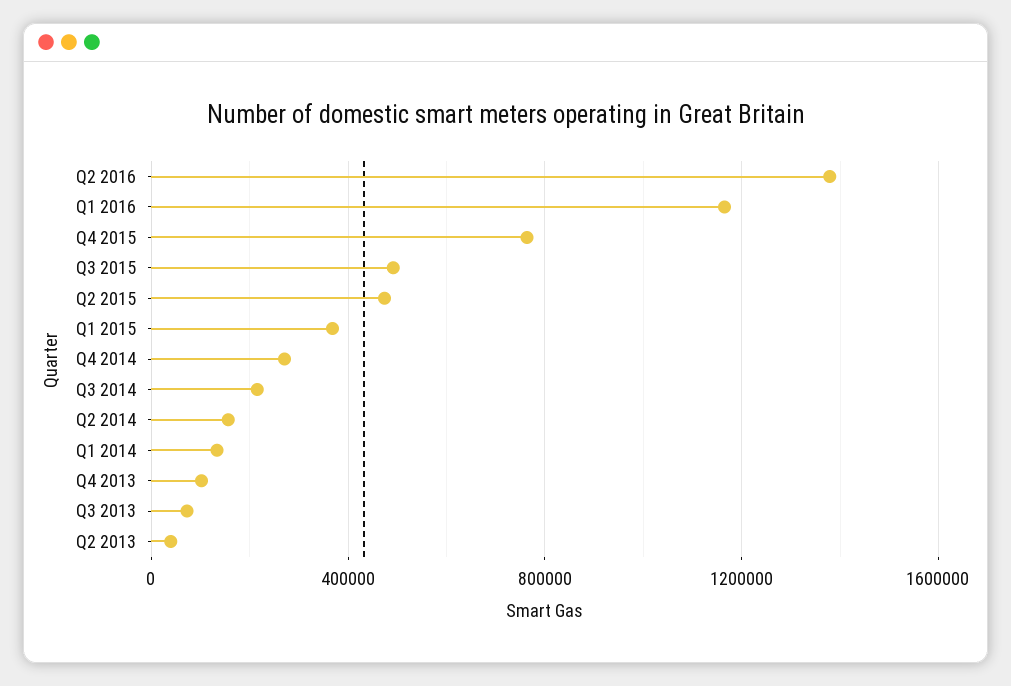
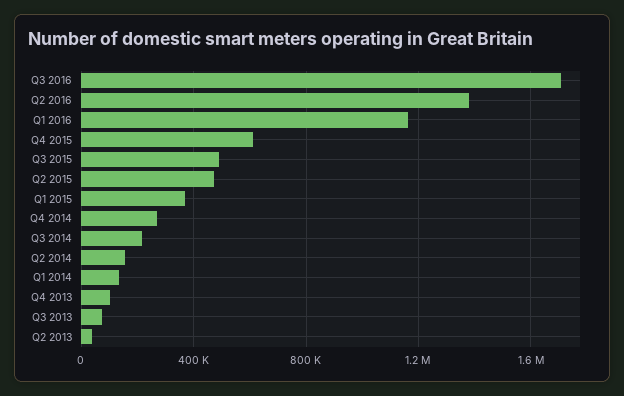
Q4 2015: 750000 -> 600000
Q3 2016: none -> 1700000

